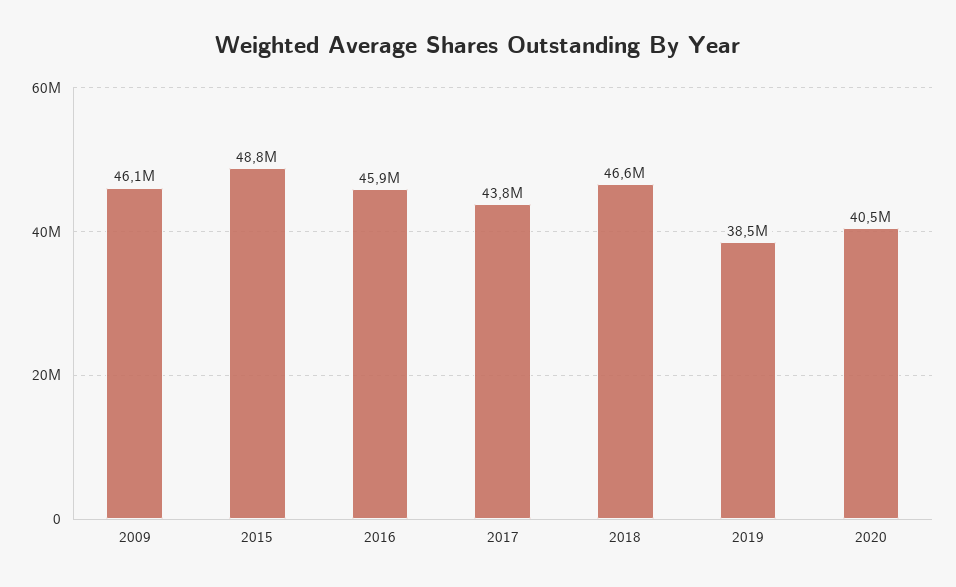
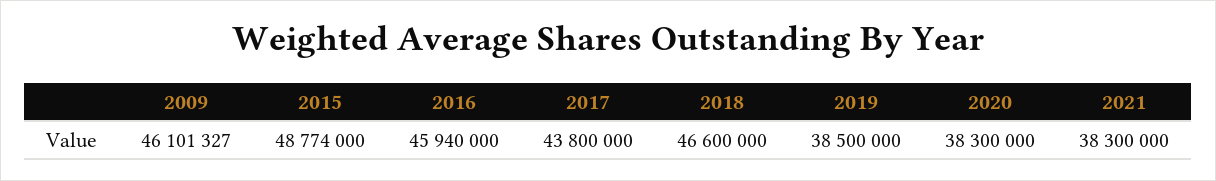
2020: 40500000 -> 38300000
2021: none -> 38300000

